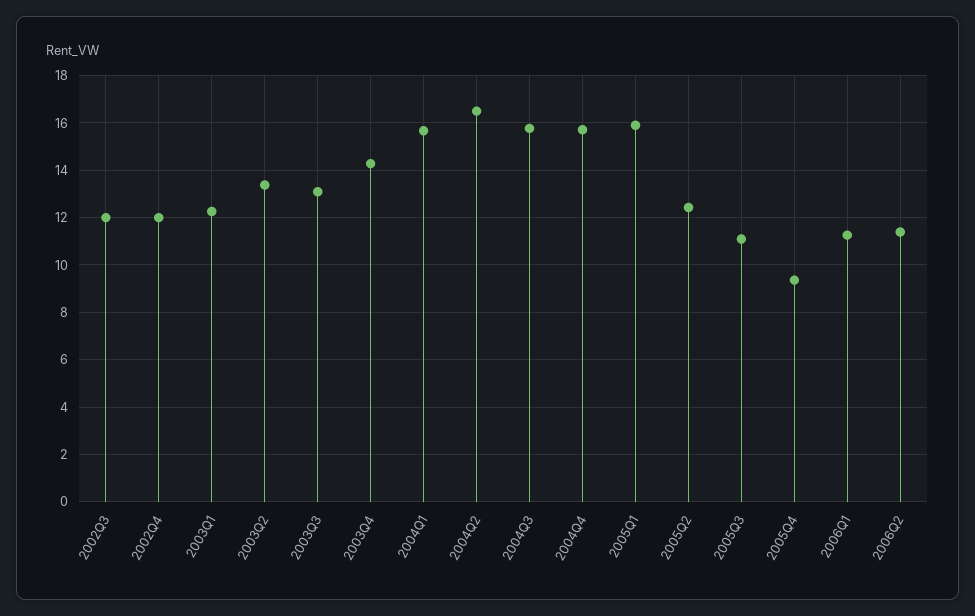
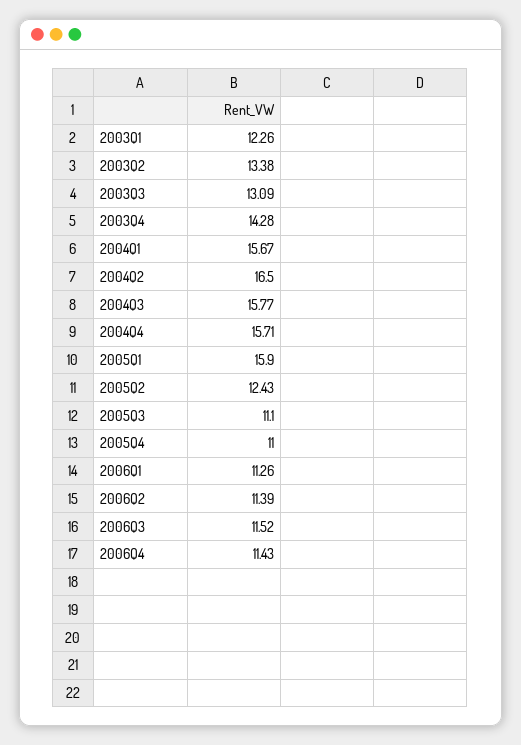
2002Q3: 12 -> none
2002Q4: 12 -> none
2005Q4: 9.5 -> 11
2006Q3: none -> 11.52
2006Q4: none -> 11.43

